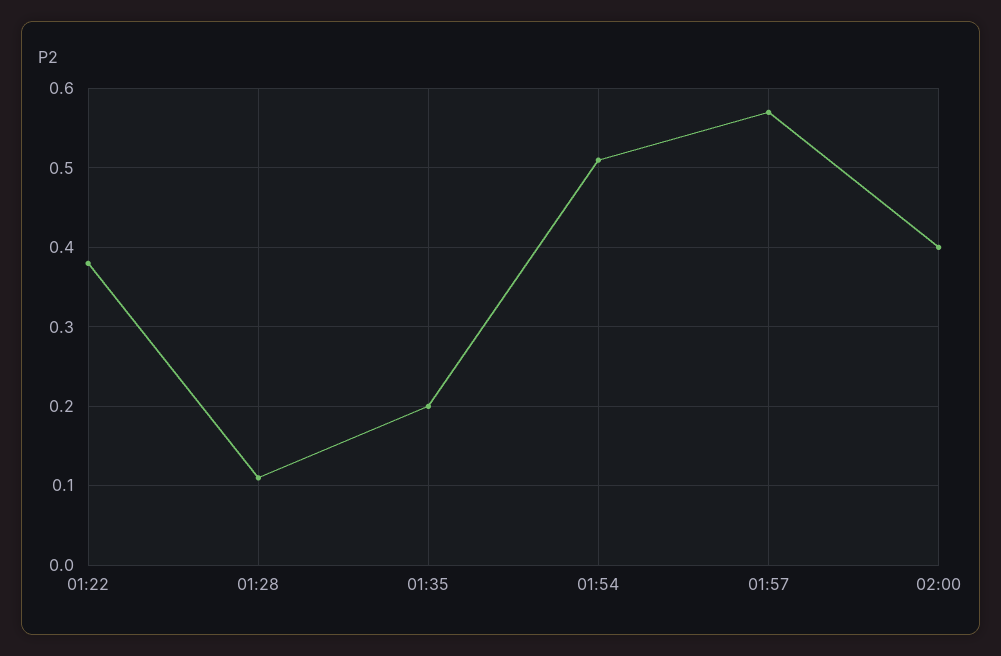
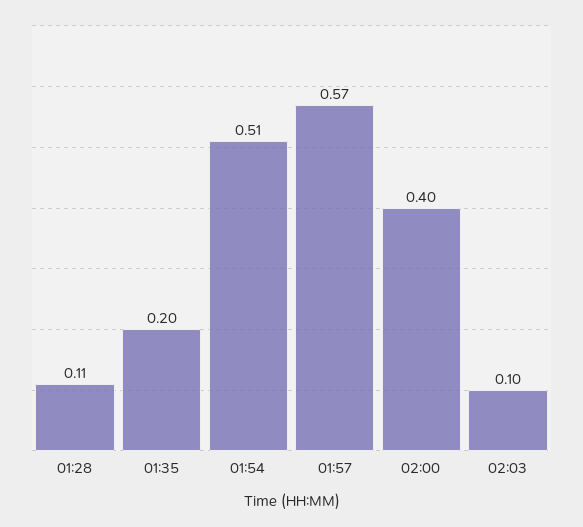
01:22: 0.38 -> none
02:03: none -> 0.1

